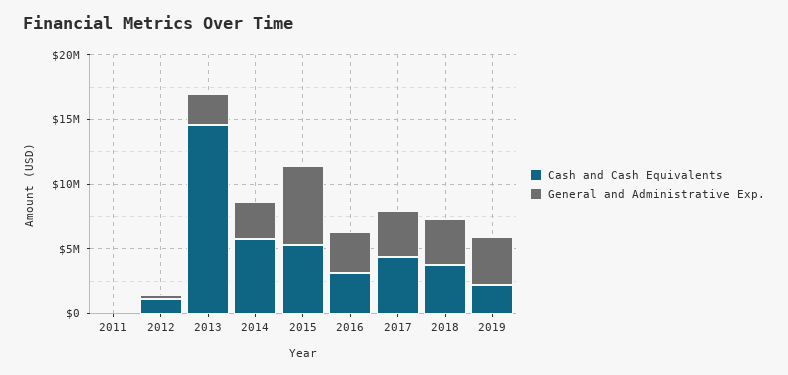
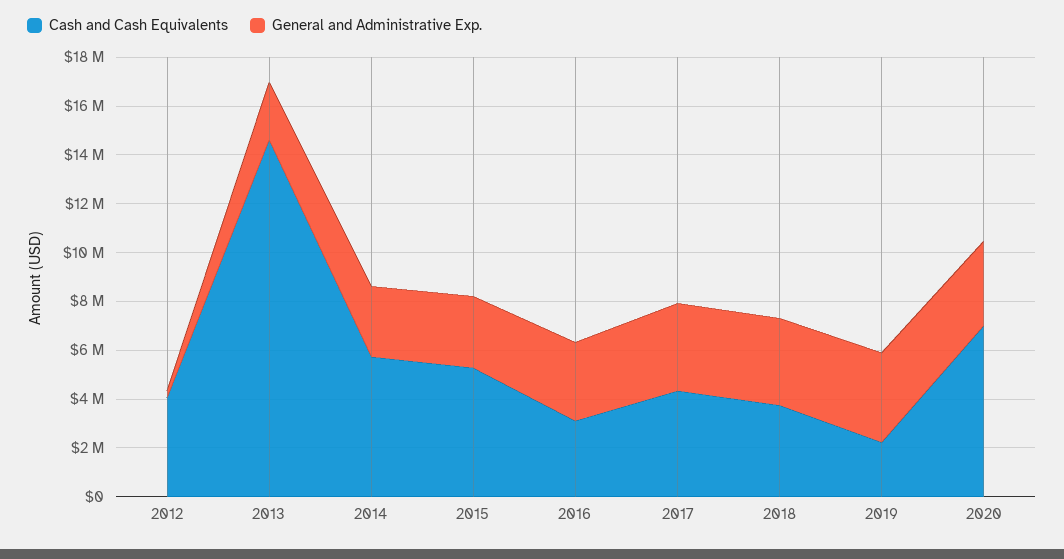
Cash and Cash Equivalents, 2011: 0 -> none
General and Administrative Exp., 2011: 0 -> none
Cash and Cash Equivalents, 2012: 1000000 -> 4000000
General and Administrative Exp., 2015: 6000000 -> 3000000
Cash and Cash Equivalents, 2020: none -> 7000000
General and Administrative Exp., 2020: none -> 3500000

